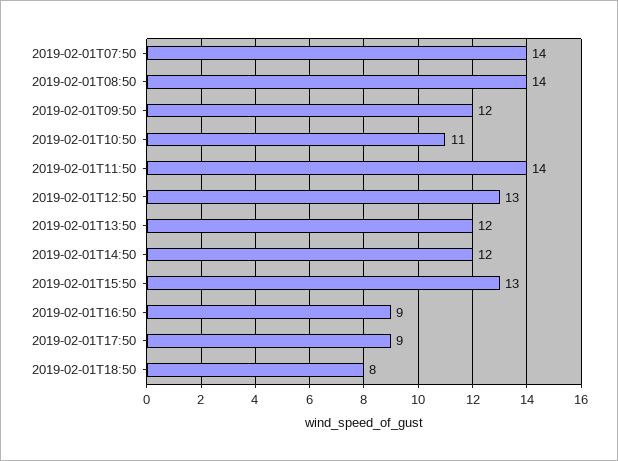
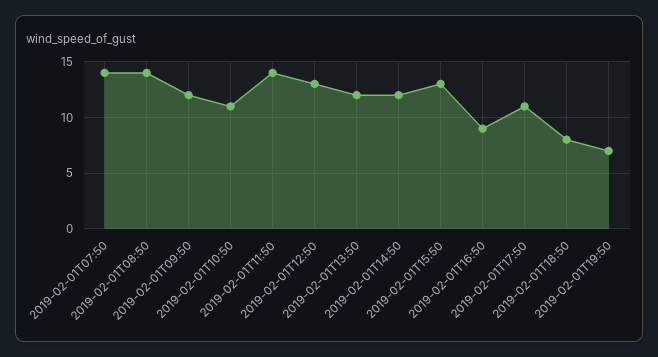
2019-02-01T17:50: 9 -> 11
2019-02-01T19:50: none -> 7

